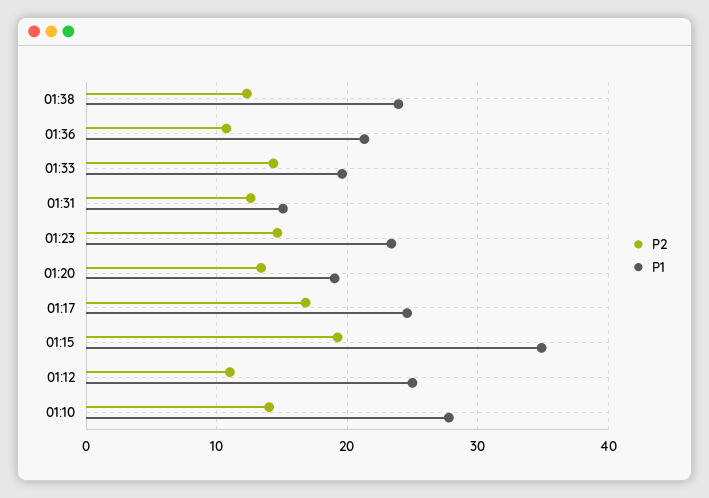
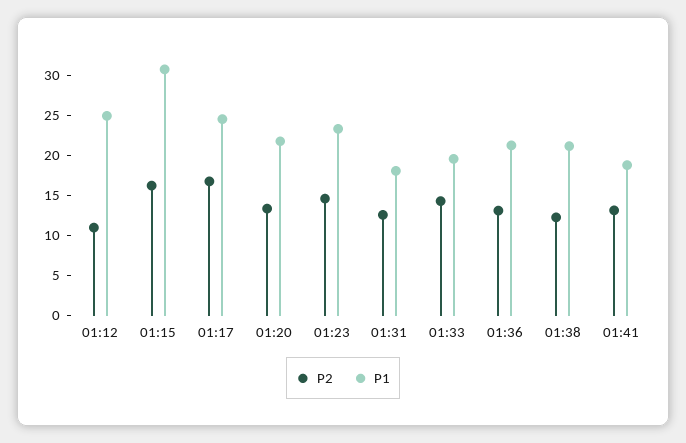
P1, 01:38: 24 -> 21
P2, 01:36: 11 -> 13
P1, 01:31: 15 -> 18
P1, 01:20: 19 -> 22
P2, 01:15: 19 -> 16
P1, 01:15: 35 -> 31
P2, 01:10: 14 -> none
P1, 01:10: 28 -> none
P2, 01:41: none -> 13
P1, 01:41: none -> 19

